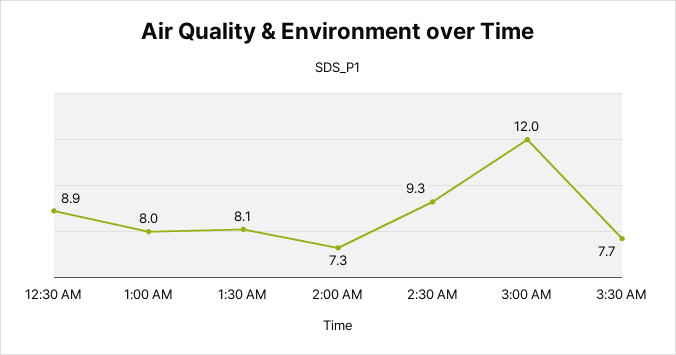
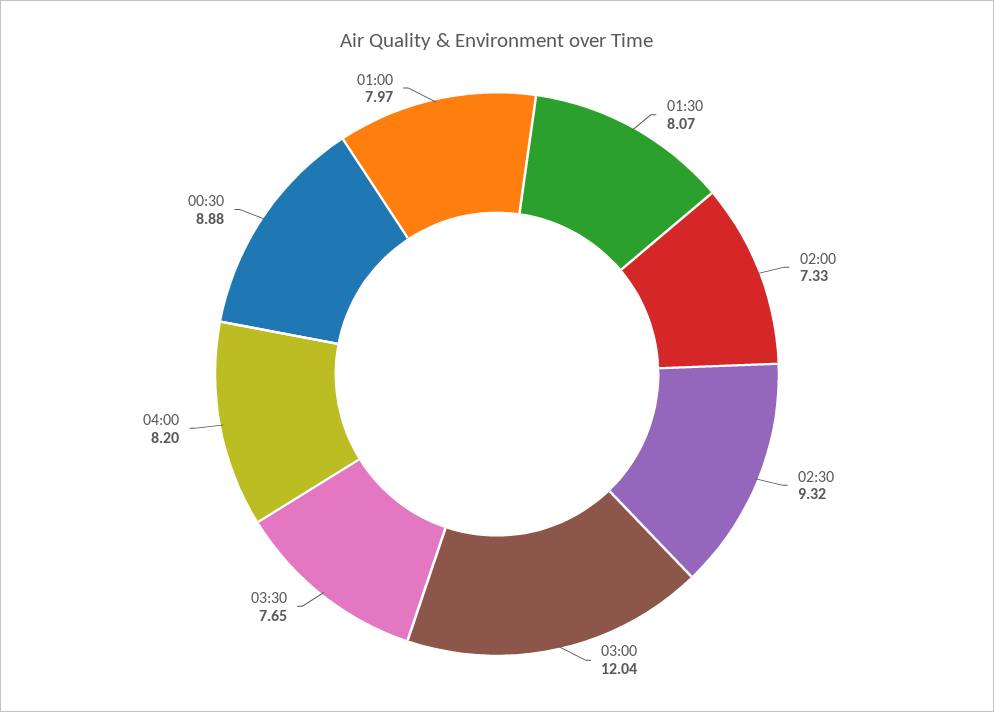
04:00: none -> 8.2

